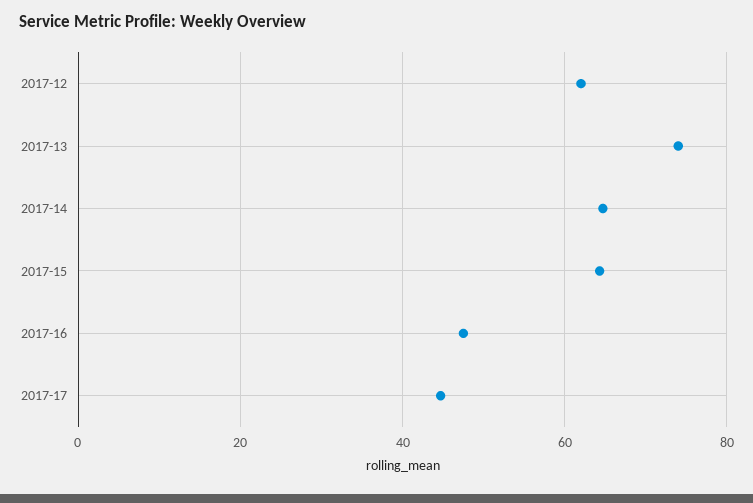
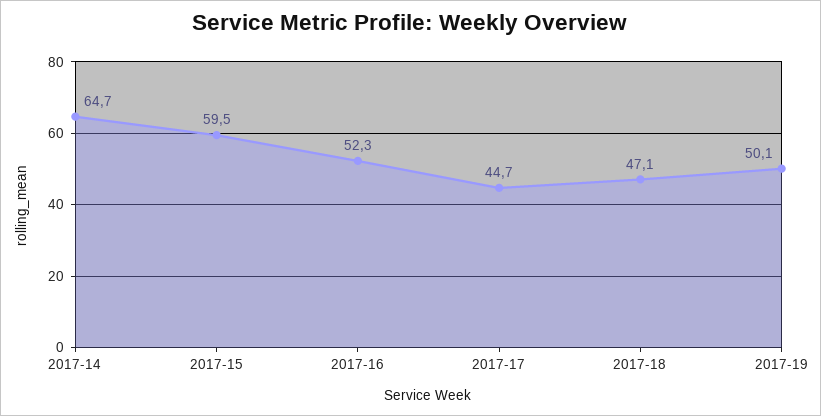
2017-12: 62 -> none
2017-13: 74 -> none
2017-15: 64 -> 59.5
2017-16: 48 -> 52.3
2017-18: none -> 47.1
2017-19: none -> 50.1

